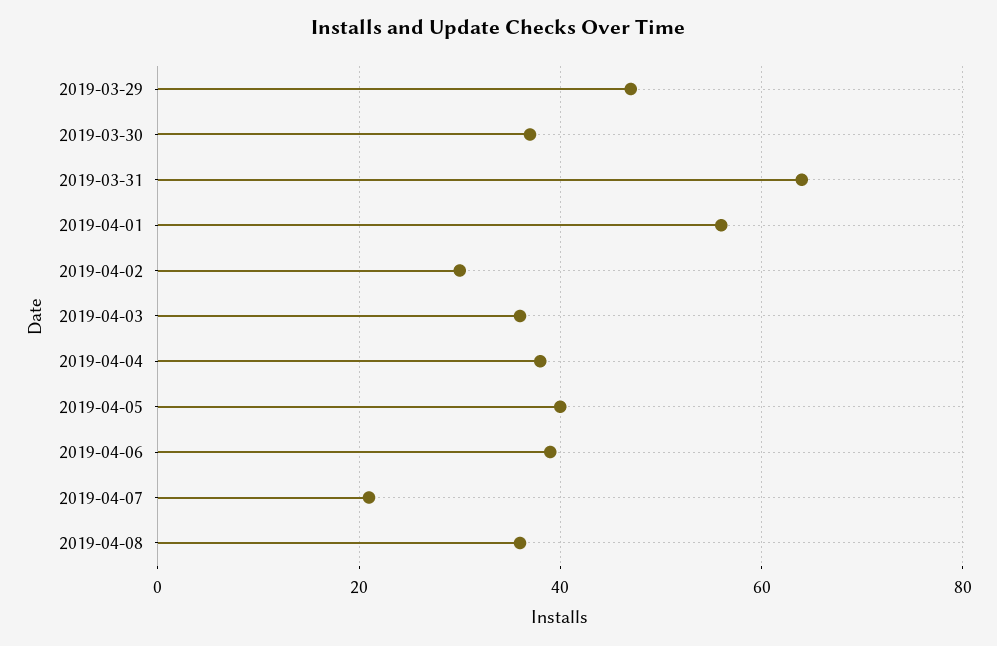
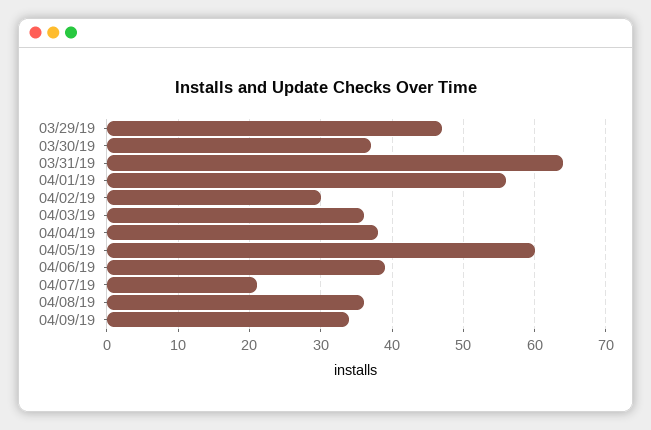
2019-04-05: 40 -> 60
04/09/19: none -> 34

